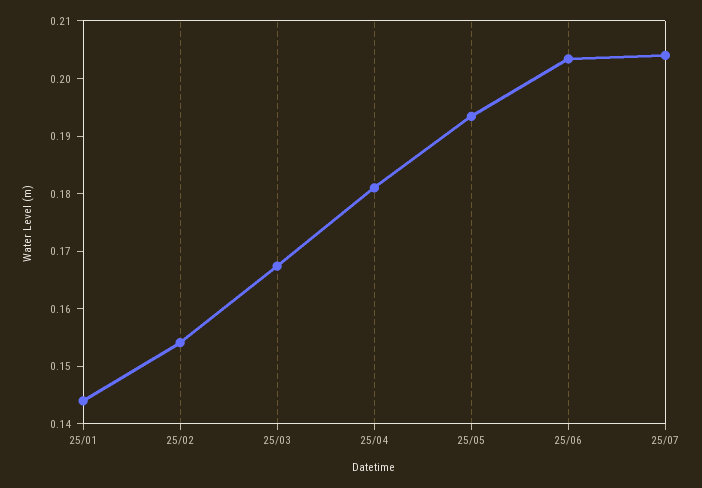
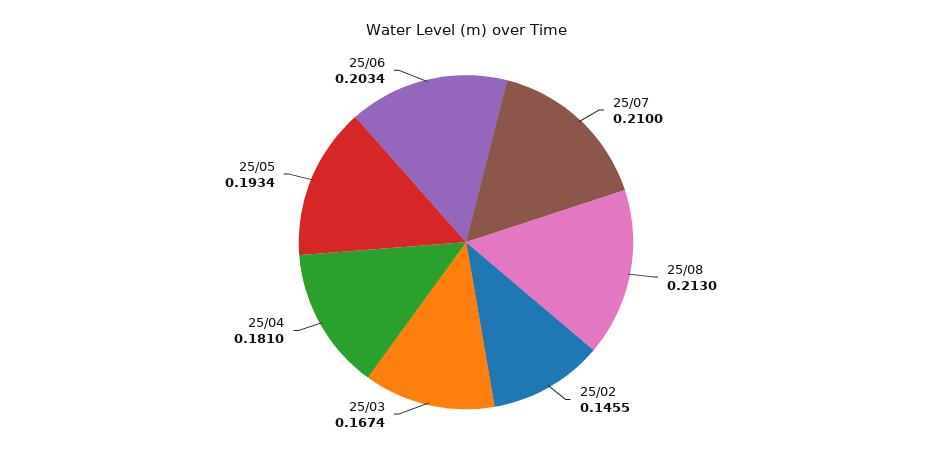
25/01: 0.144 -> none
25/02: 0.154 -> 0.1455
25/07: 0.204 -> 0.21
25/08: none -> 0.213

